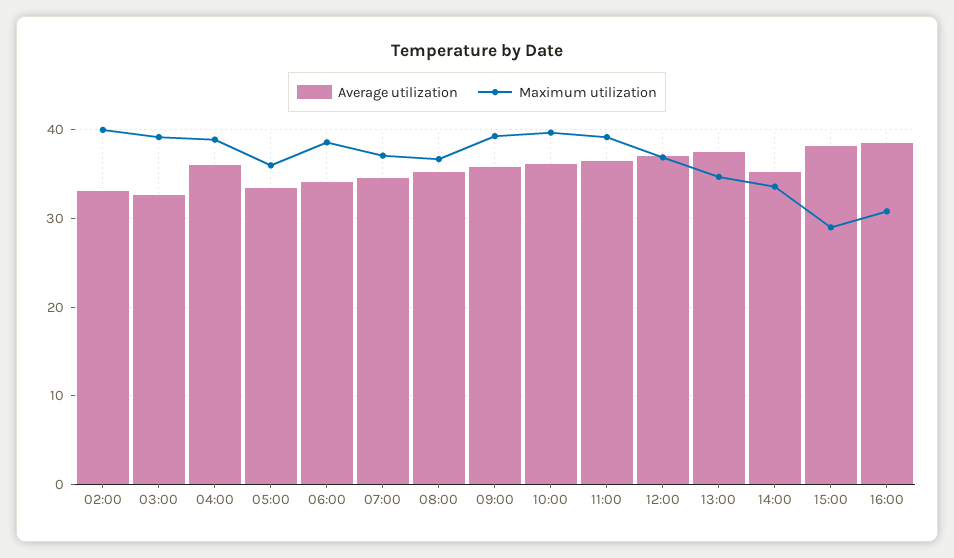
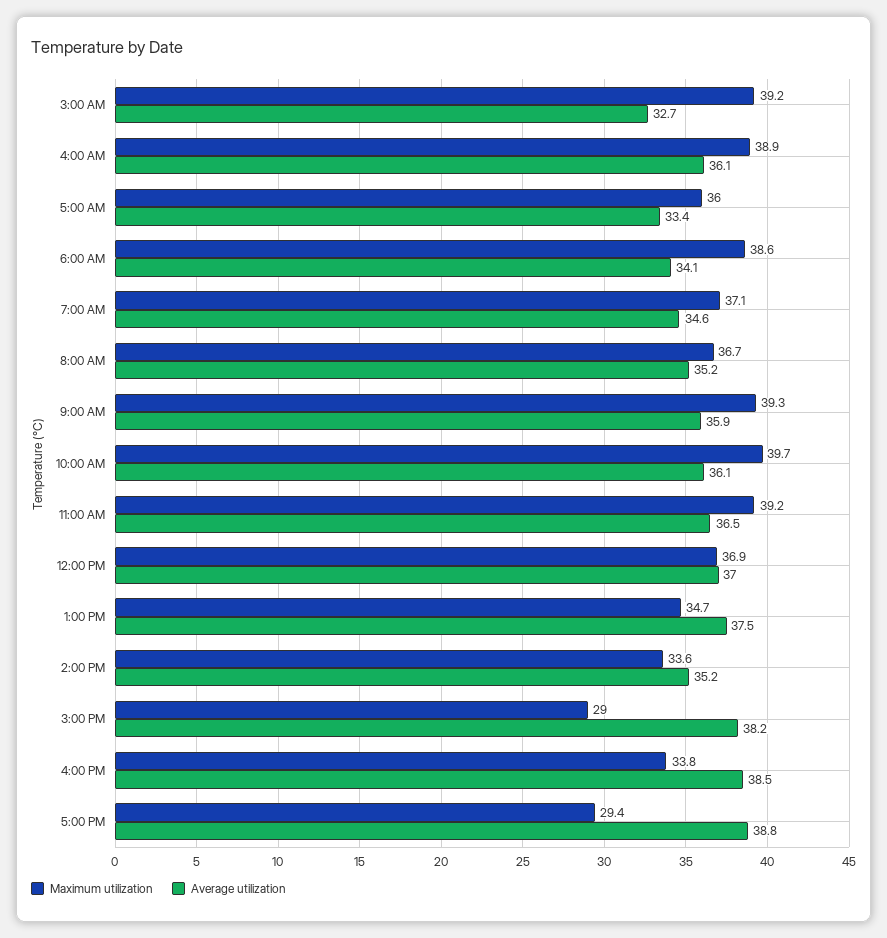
Average utilization, 02:00: 33 -> none
Maximum utilization, 02:00: 40 -> none
Maximum utilization, 16:00: 31 -> 33.8
Maximum utilization, 5:00 PM: none -> 29.4
Average utilization, 5:00 PM: none -> 38.8

